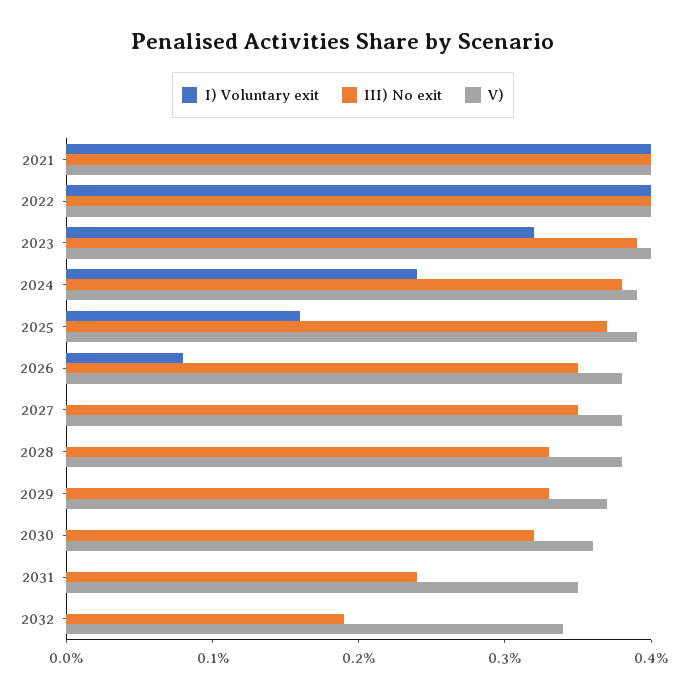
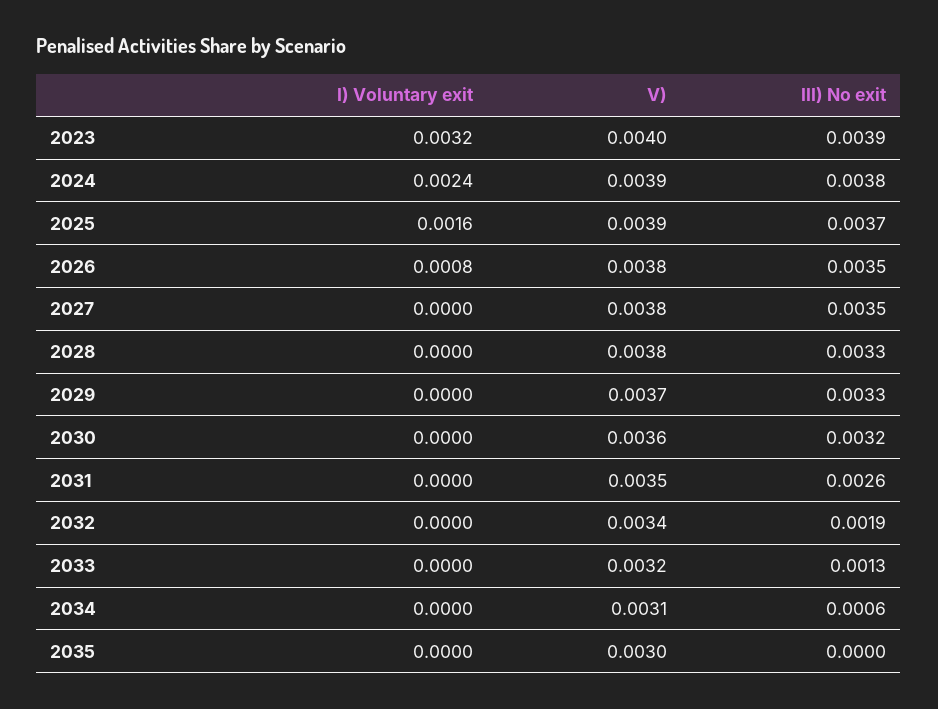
I) Voluntary exit, 2021: 0.004 -> none
III) No exit, 2021: 0.004 -> none
V), 2021: 0.004 -> none
I) Voluntary exit, 2022: 0.004 -> none
III) No exit, 2022: 0.004 -> none
V), 2022: 0.004 -> none
III) No exit, 2031: 0.0024 -> 0.0026
I) Voluntary exit, 2033: none -> 0
V), 2033: none -> 0.0032
III) No exit, 2033: none -> 0.0013
I) Voluntary exit, 2034: none -> 0
V), 2034: none -> 0.0031
III) No exit, 2034: none -> 0.0006
I) Voluntary exit, 2035: none -> 0
V), 2035: none -> 0.003
III) No exit, 2035: none -> 0

